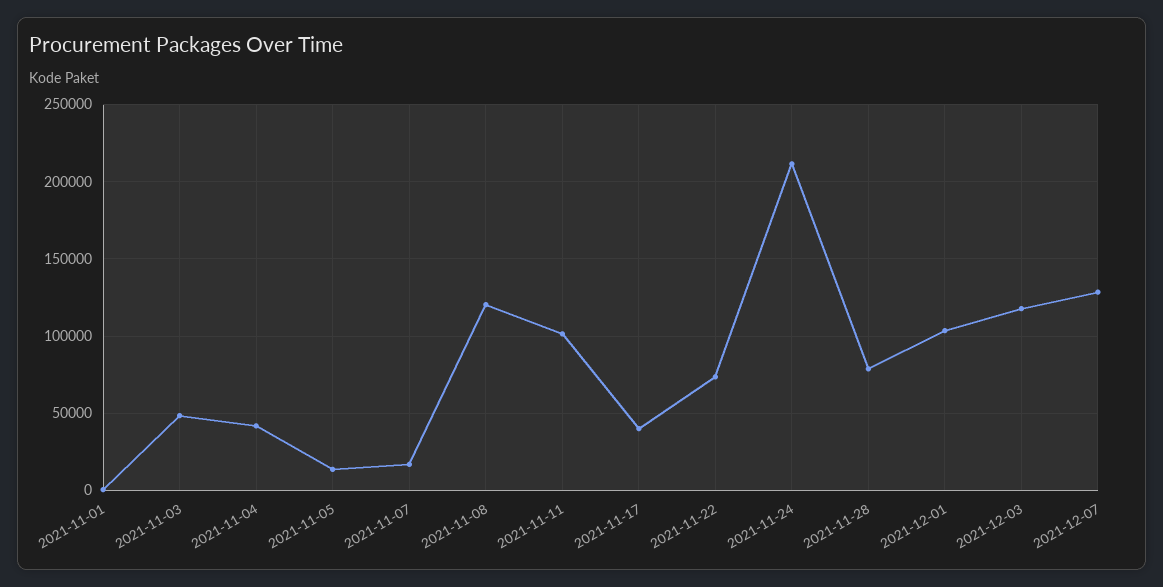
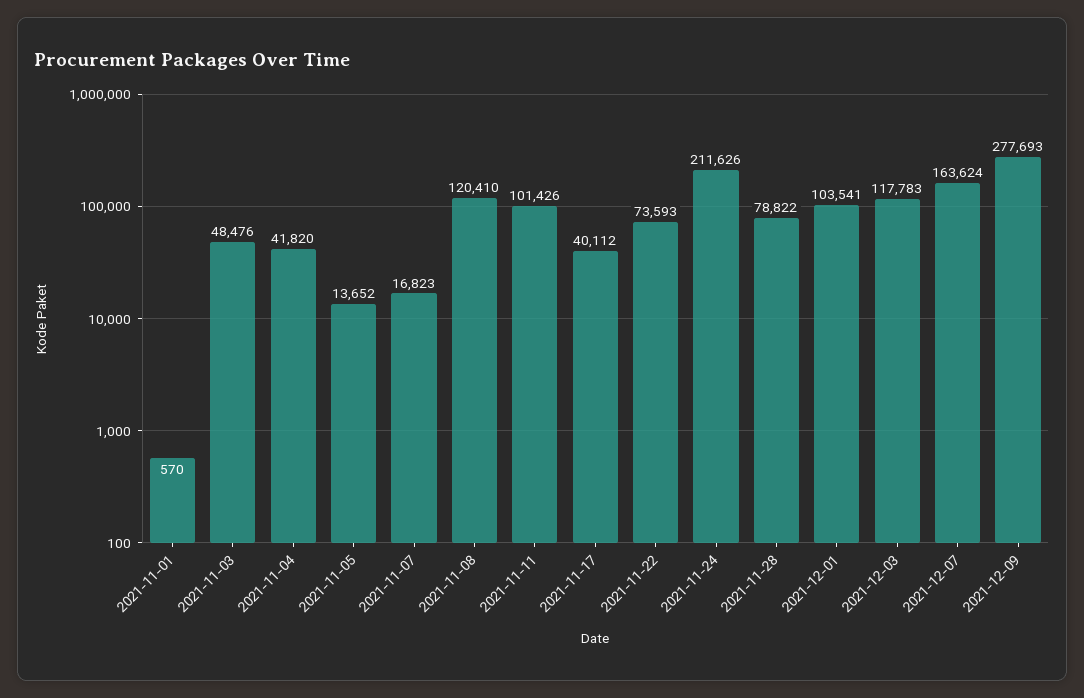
2021-12-07: 130000 -> 163624
2021-12-09: none -> 277693

